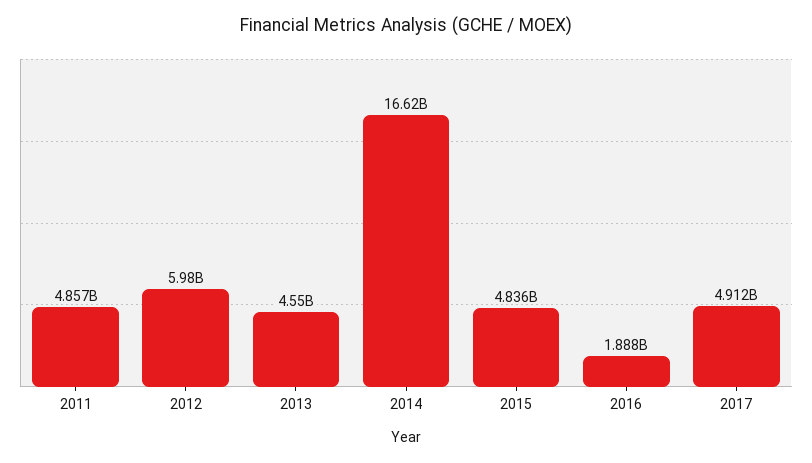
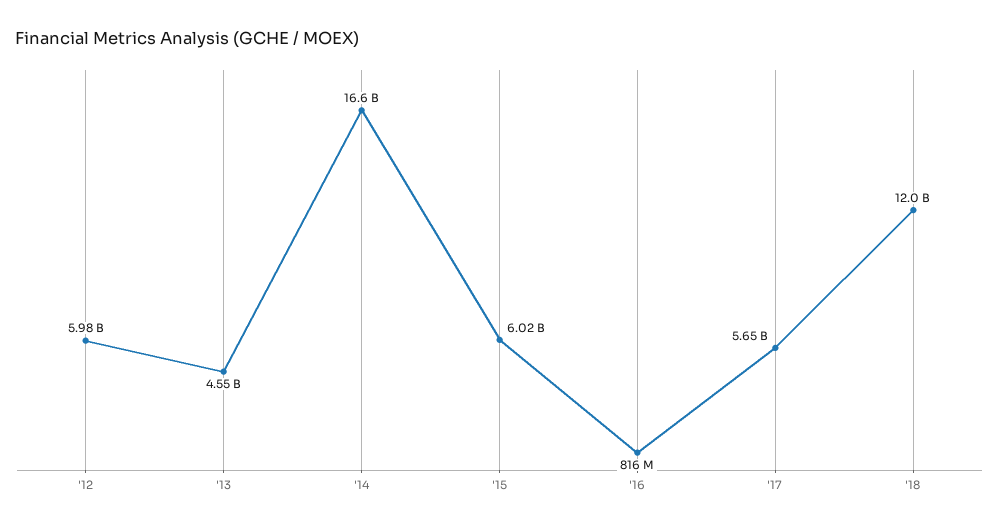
2011: 4857000000 -> none
2015: 4836000000 -> 6020000000
2016: 1888000000 -> 816000000
2017: 4912000000 -> 5650000000
'18: none -> 12000000000

